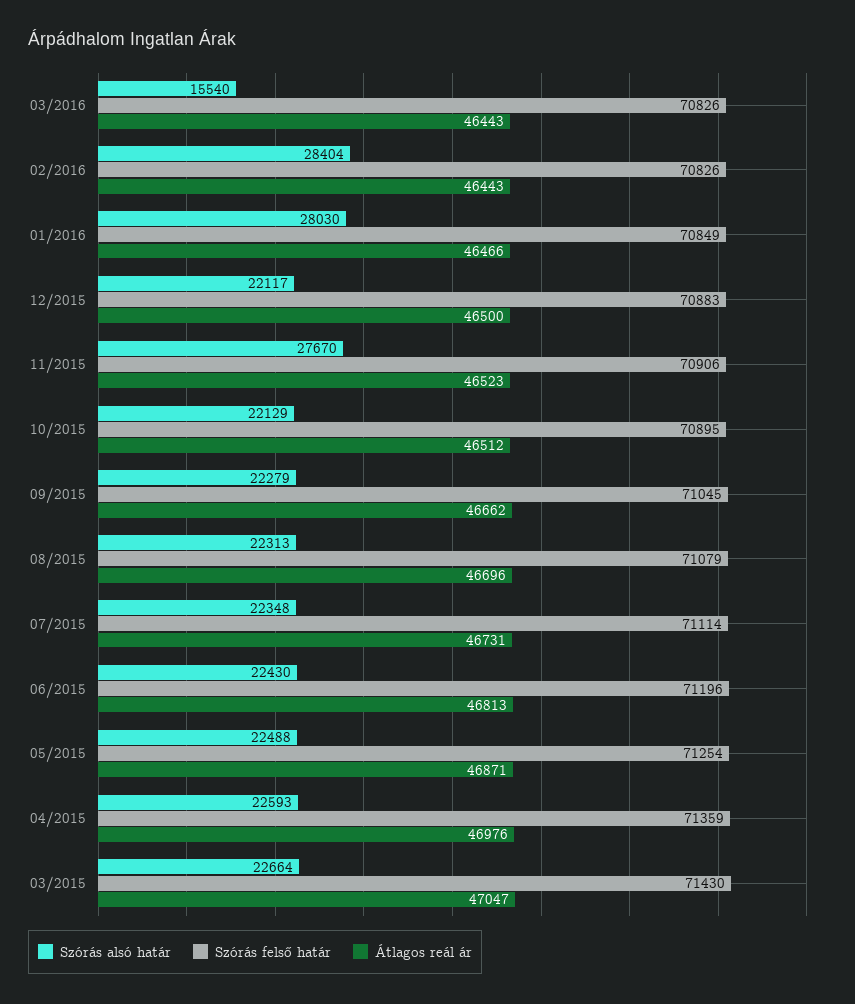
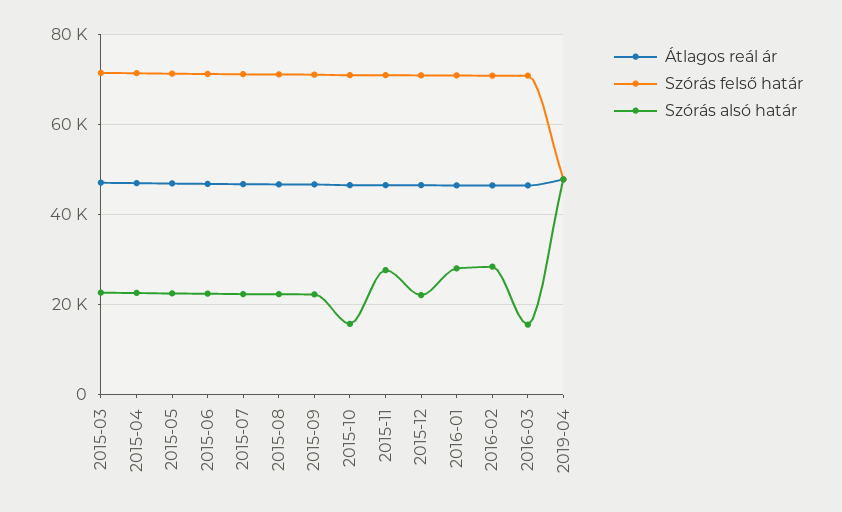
Szórás alsó határ, 10/2015: 22129 -> 16000
Átlagos reál ár, 2019-04: none -> 48000
Szórás felső határ, 2019-04: none -> 48000
Szórás alsó határ, 2019-04: none -> 48000

